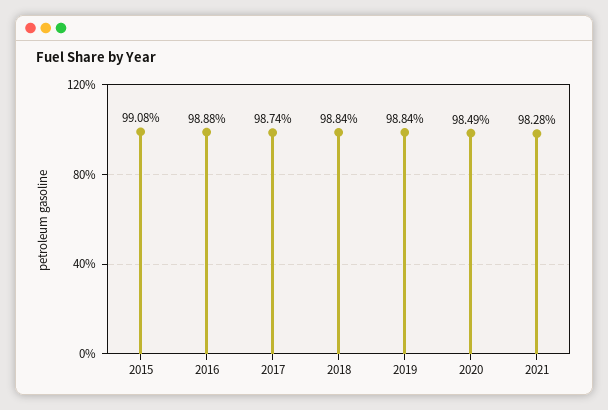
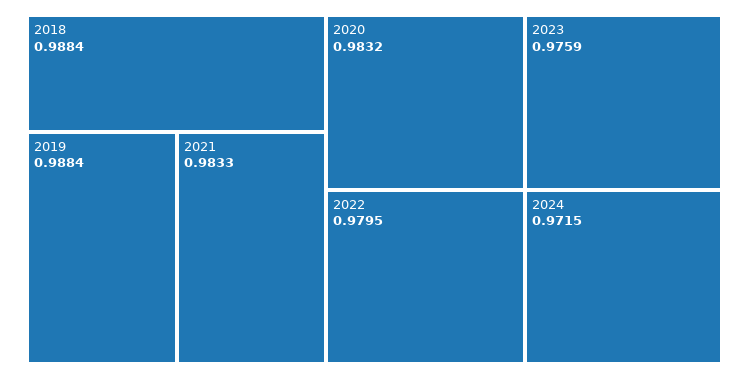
2015: 0.9908 -> none
2016: 0.9888 -> none
2017: 0.9874 -> none
2020: 0.9849 -> 0.9832
2021: 0.9828 -> 0.9833
2022: none -> 0.9795
2023: none -> 0.9759
2024: none -> 0.9715

